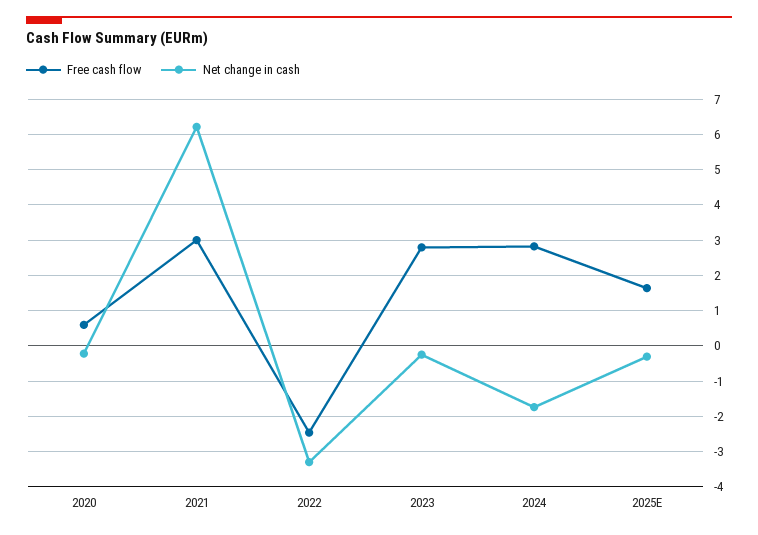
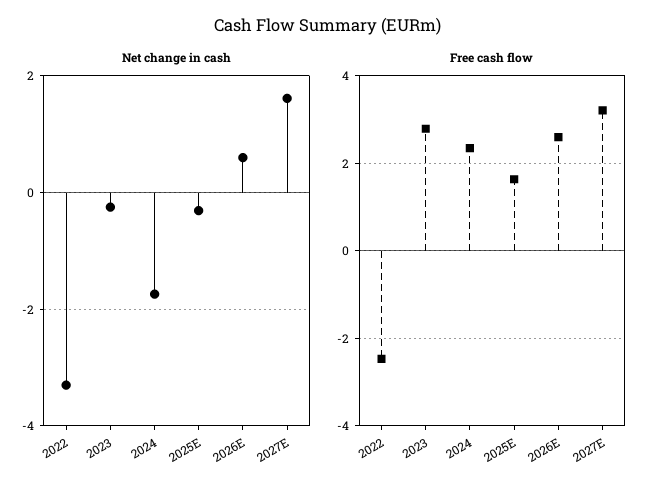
Free cash flow, 2020: 0.6 -> none
Net change in cash, 2020: -0.2 -> none
Free cash flow, 2021: 3 -> none
Net change in cash, 2021: 6.2 -> none
Free cash flow, 2024: 2.8 -> 2.4
Net change in cash, 2026E: none -> 0.6
Net change in cash, 2027E: none -> 1.6
Free cash flow, 2026E: none -> 2.6
Free cash flow, 2027E: none -> 3.2

